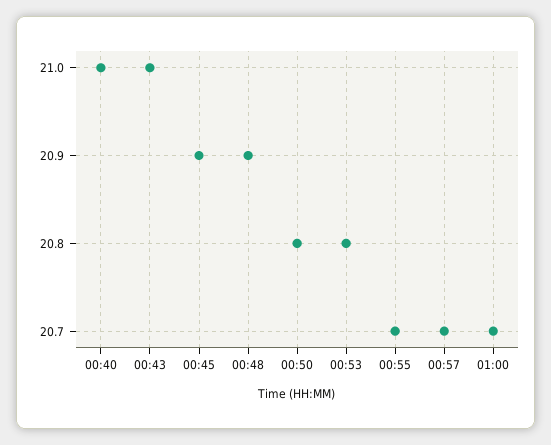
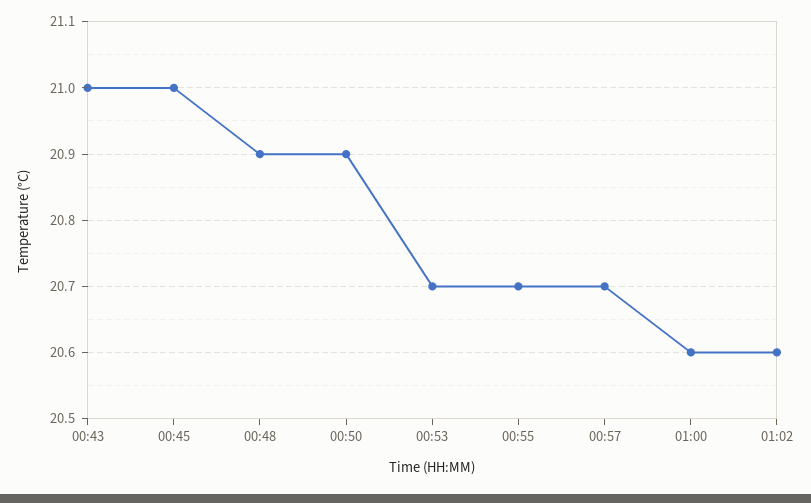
00:40: 21 -> none
00:45: 20.9 -> 21
00:50: 20.8 -> 20.9
00:53: 20.8 -> 20.7
01:00: 20.7 -> 20.6
01:02: none -> 20.6

